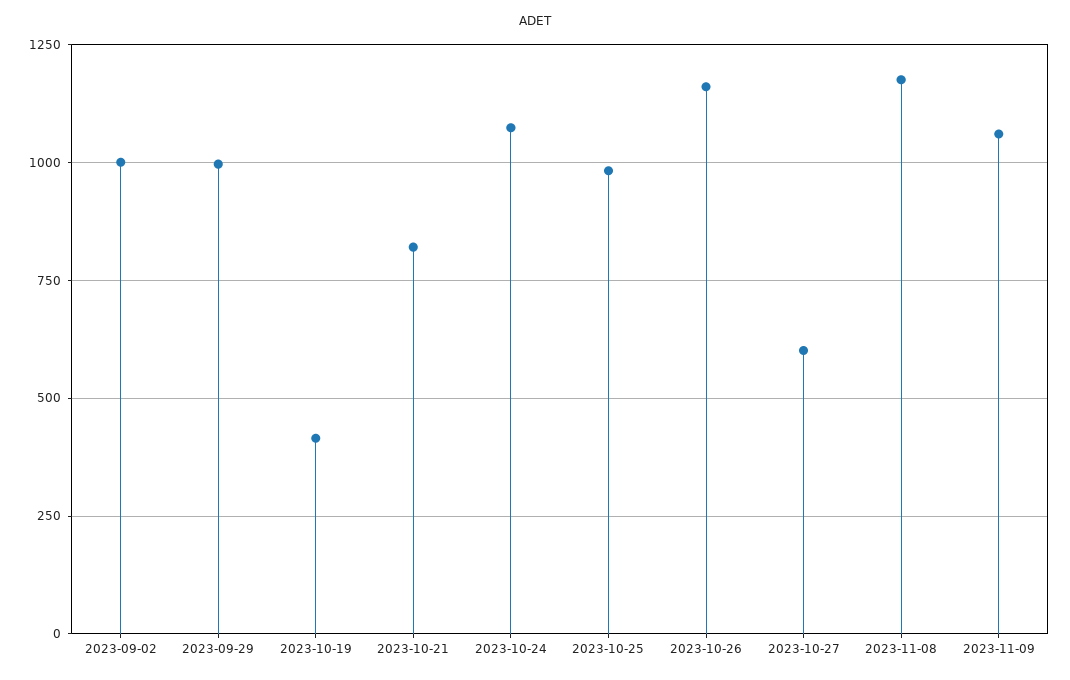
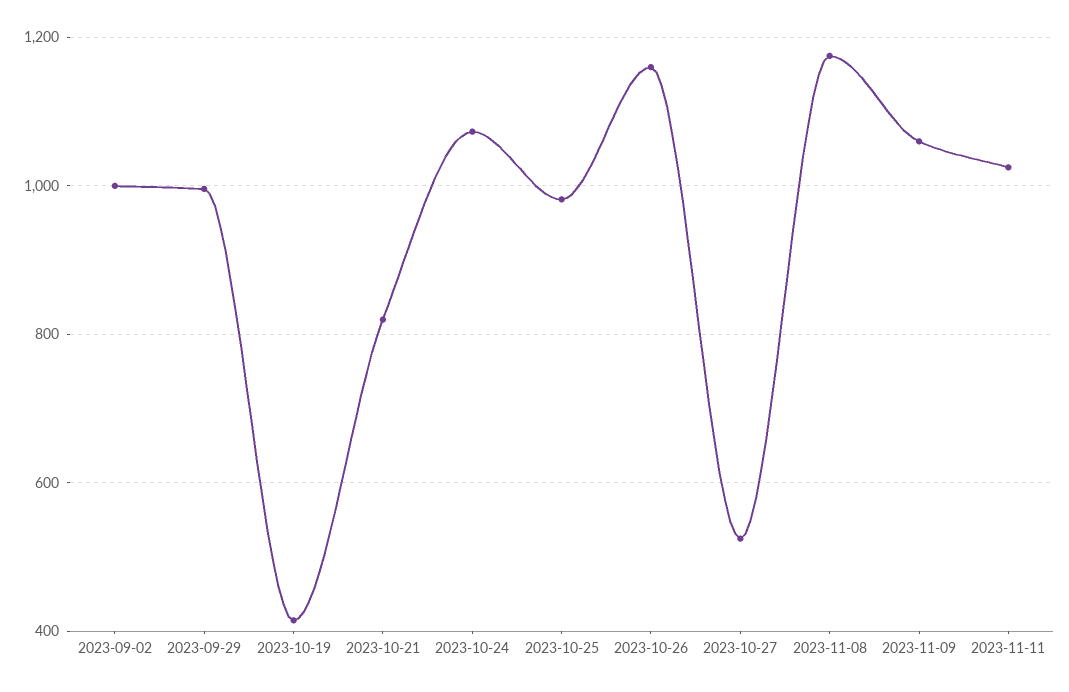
2023-10-27: 600 -> 520
2023-11-11: none -> 1020

